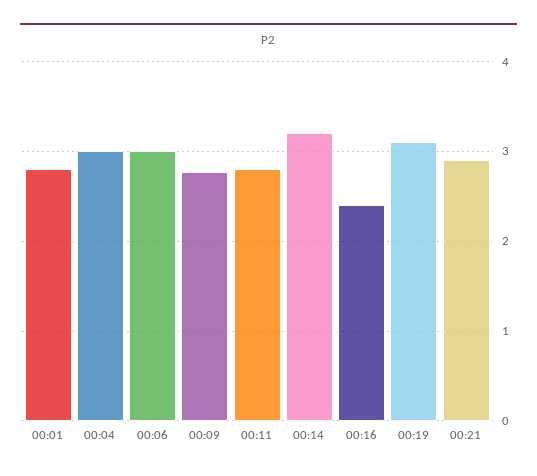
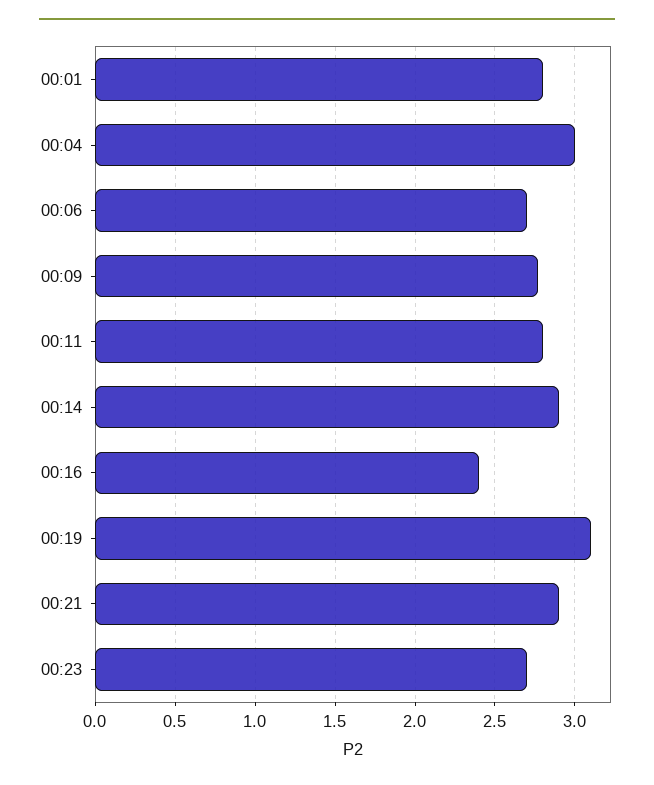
00:06: 3 -> 2.7
00:14: 3.2 -> 2.9
00:23: none -> 2.7

